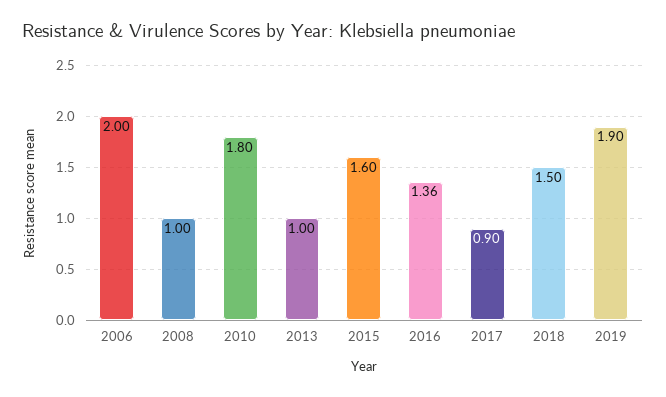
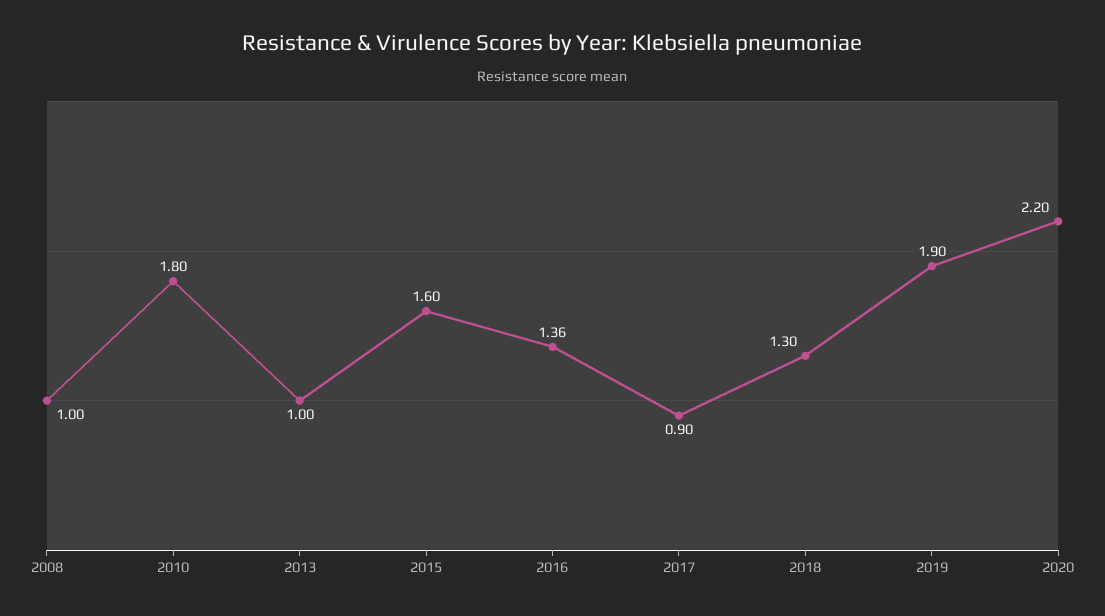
2006: 2 -> none
2018: 1.5 -> 1.3
2020: none -> 2.2

